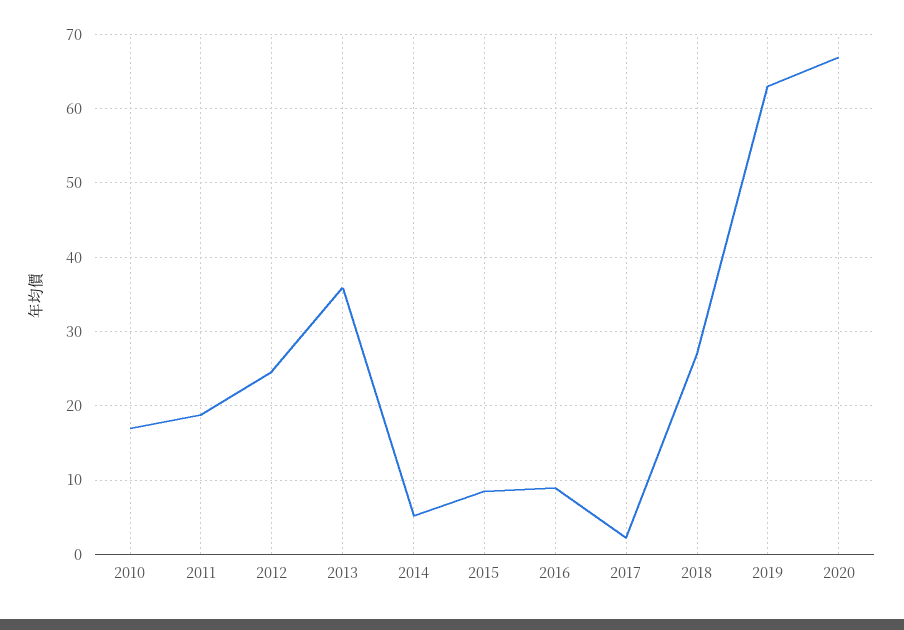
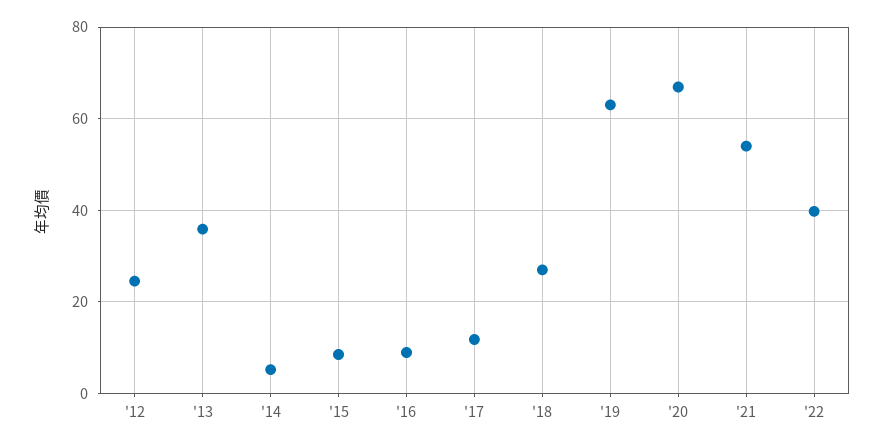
2010: 17 -> none
2011: 19 -> none
2017: 2 -> 12
'21: none -> 54
'22: none -> 40

